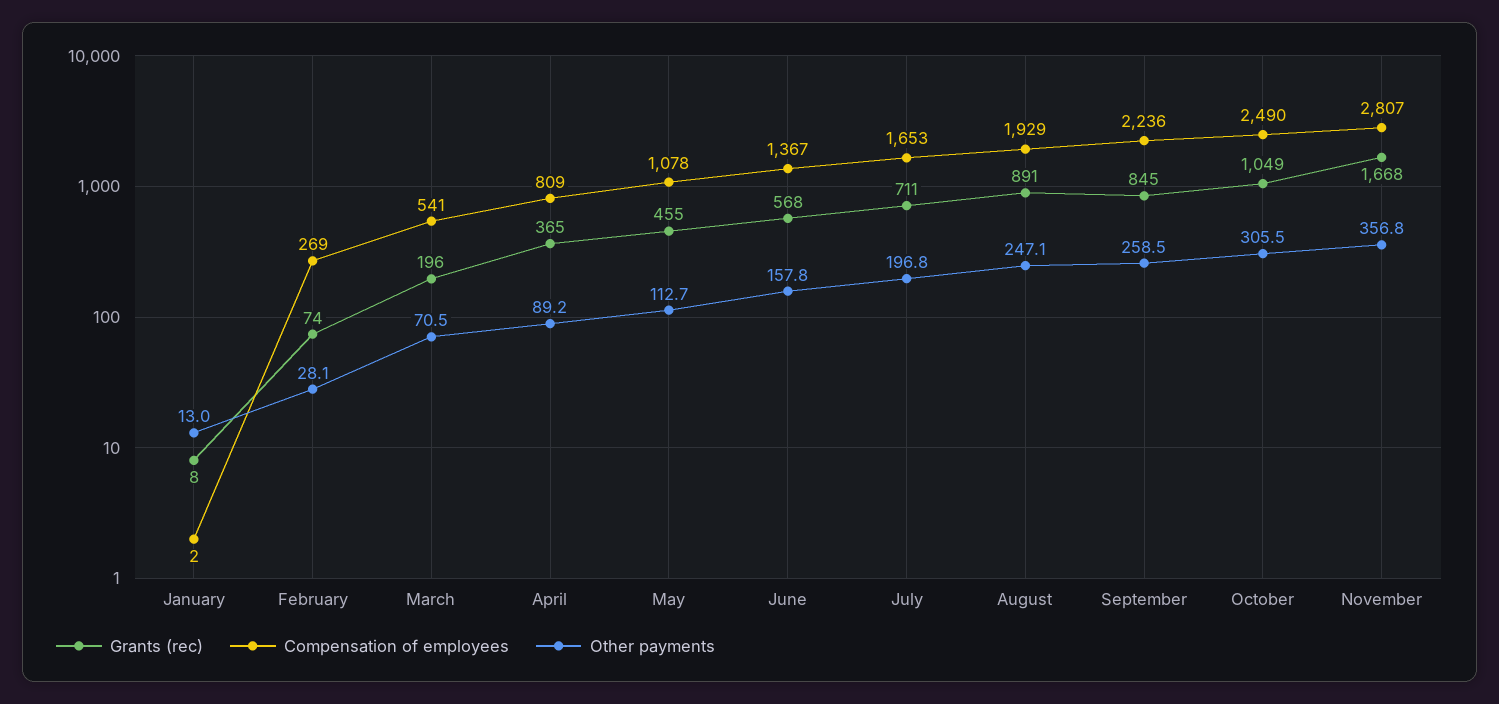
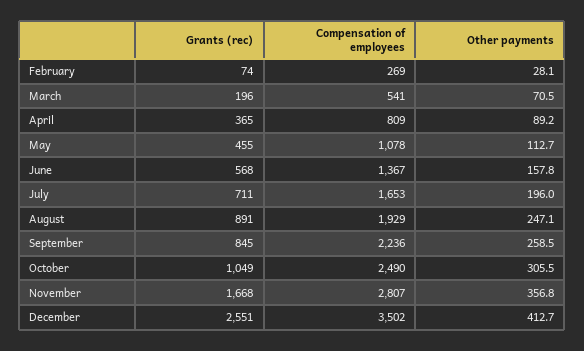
Grants (rec), January: 8 -> none
Compensation of employees, January: 2 -> none
Other payments, January: 13 -> none
Other payments, July: 196.8 -> 196
Grants (rec), December: none -> 2551
Compensation of employees, December: none -> 3502
Other payments, December: none -> 412.7

